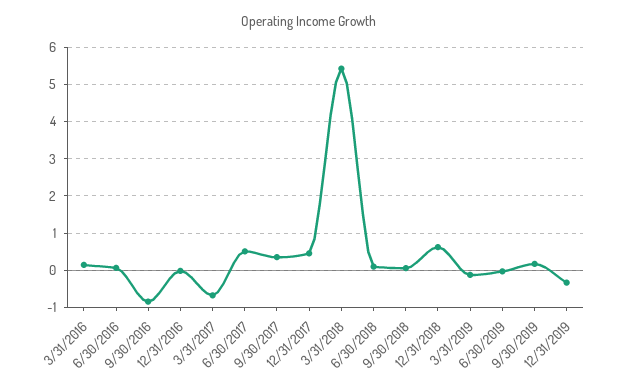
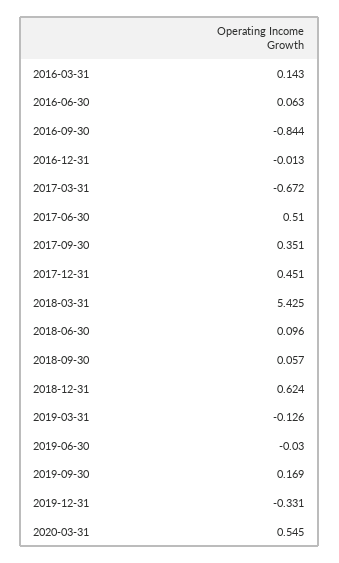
2020-03-31: none -> 0.545

